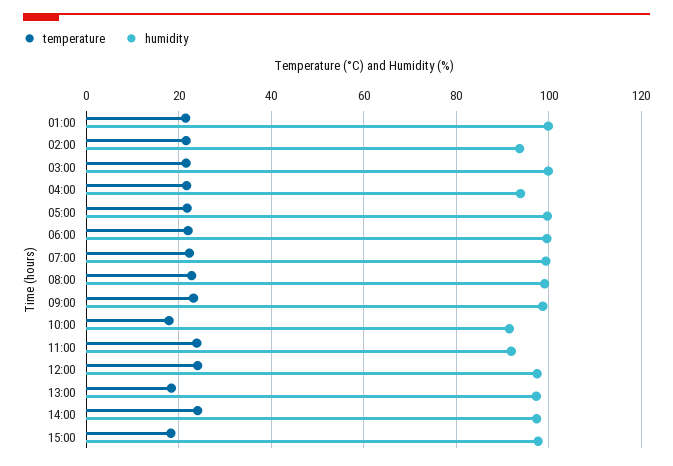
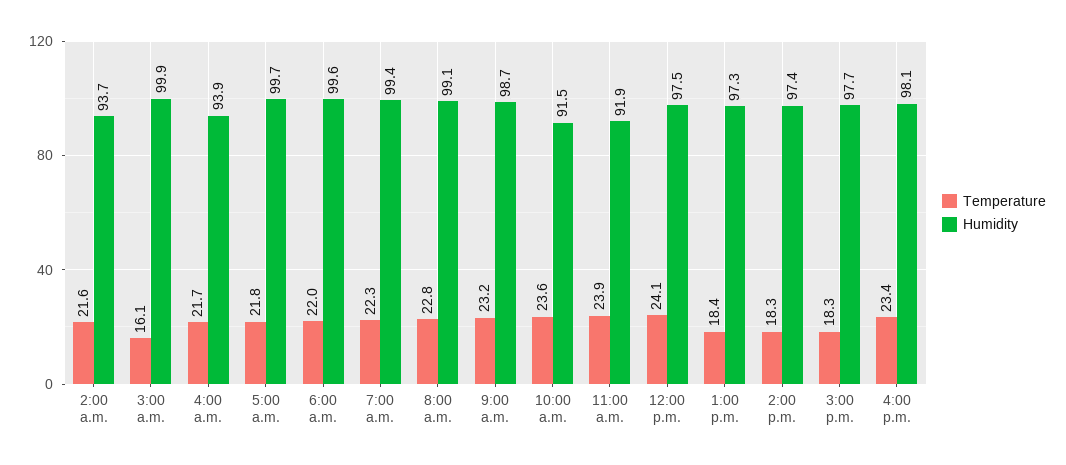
temperature, 01:00: 22 -> none
humidity, 01:00: 100 -> none
temperature, 03:00: 22 -> 16.1
temperature, 10:00: 18 -> 23.6
temperature, 14:00: 24 -> 18.3
temperature, 4:00 p.m.: none -> 23.4
humidity, 4:00 p.m.: none -> 98.1

